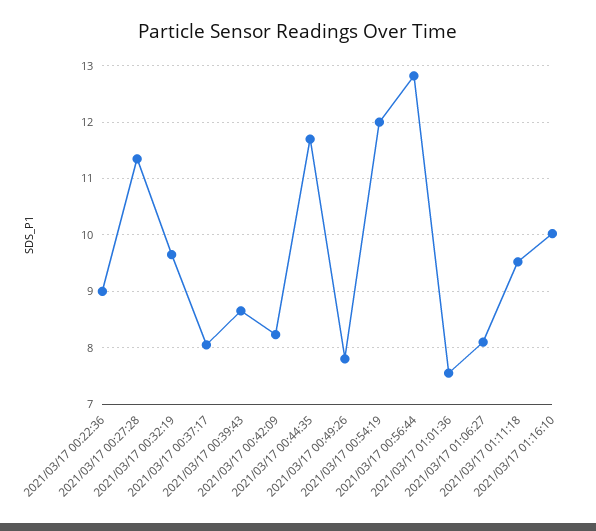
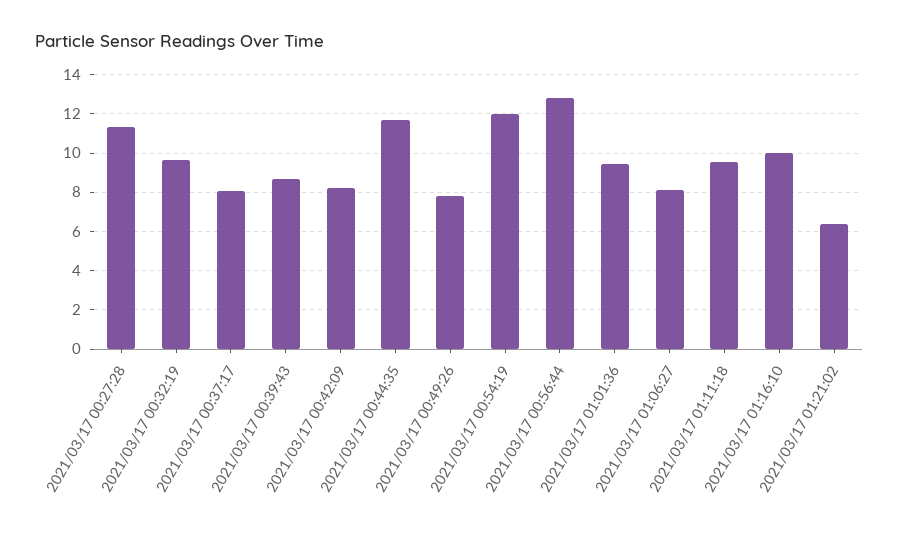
2021/03/17 00:22:36: 9 -> none
2021/03/17 01:01:36: 7.6 -> 9.5
2021/03/17 01:21:02: none -> 6.5

